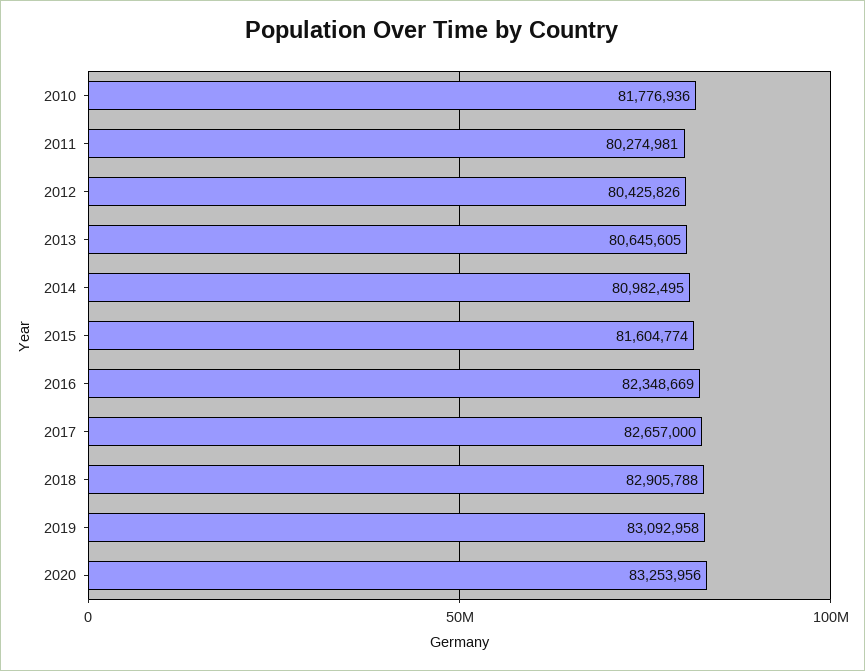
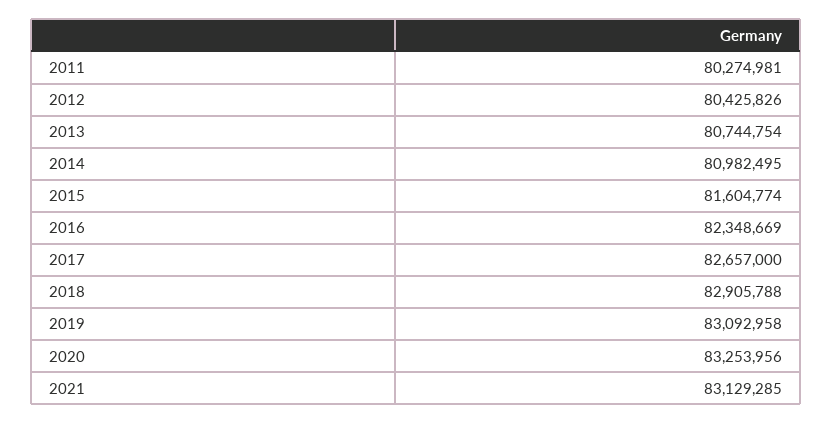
2010: 81776936 -> none
2013: 80645605 -> 80744754
2021: none -> 83129285

